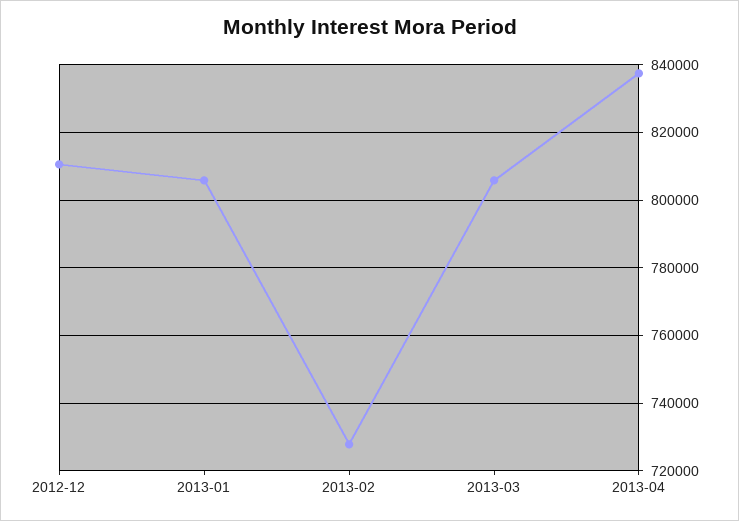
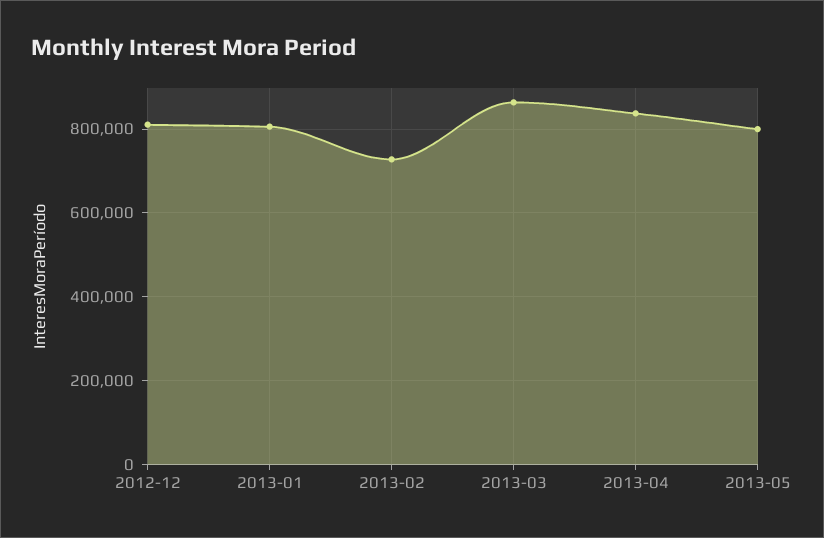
2013-03: 806000 -> 860000
2013-05: none -> 800000

